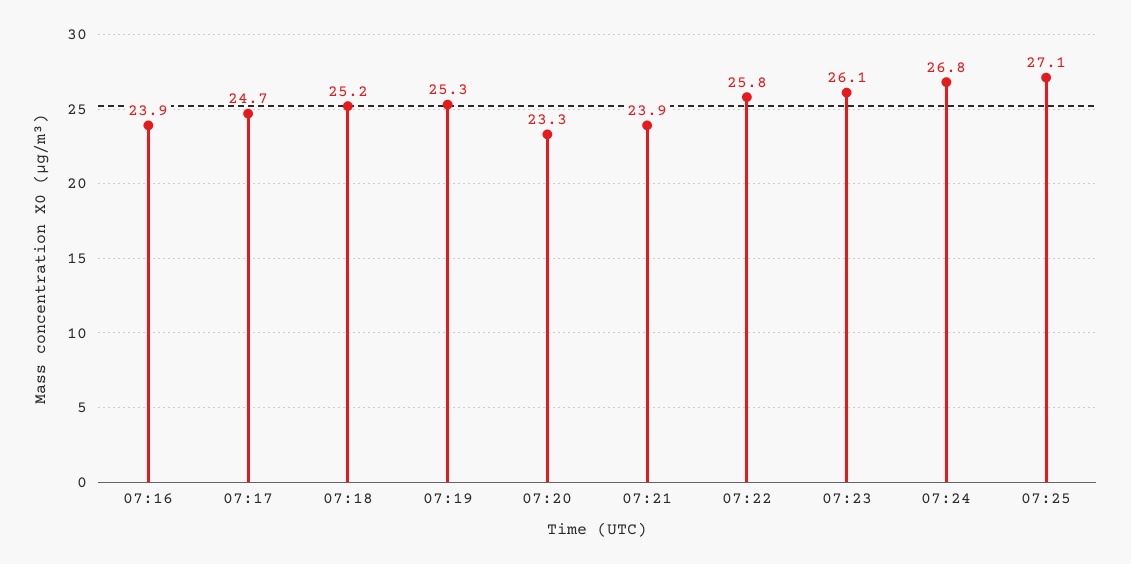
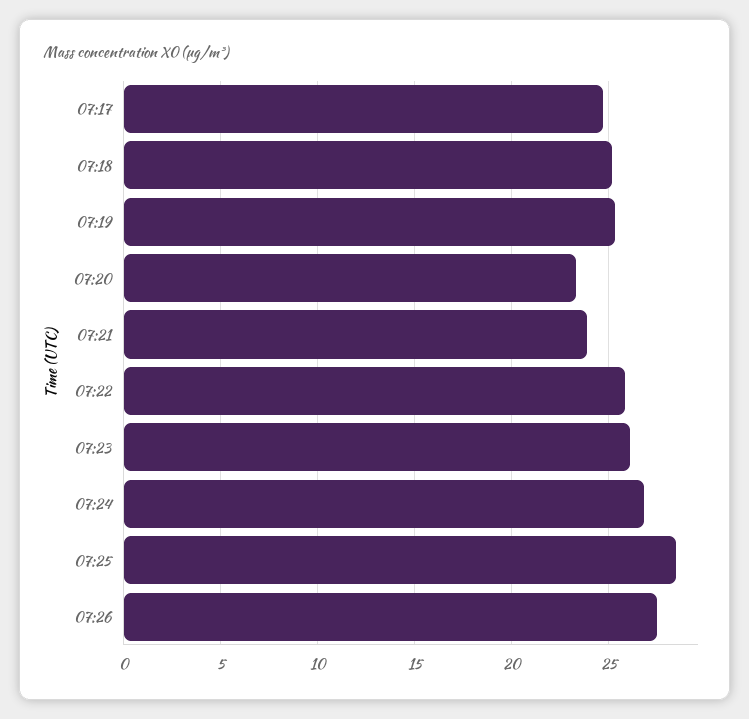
07:16: 23.9 -> none
07:25: 27.1 -> 28.5
07:26: none -> 27.5

